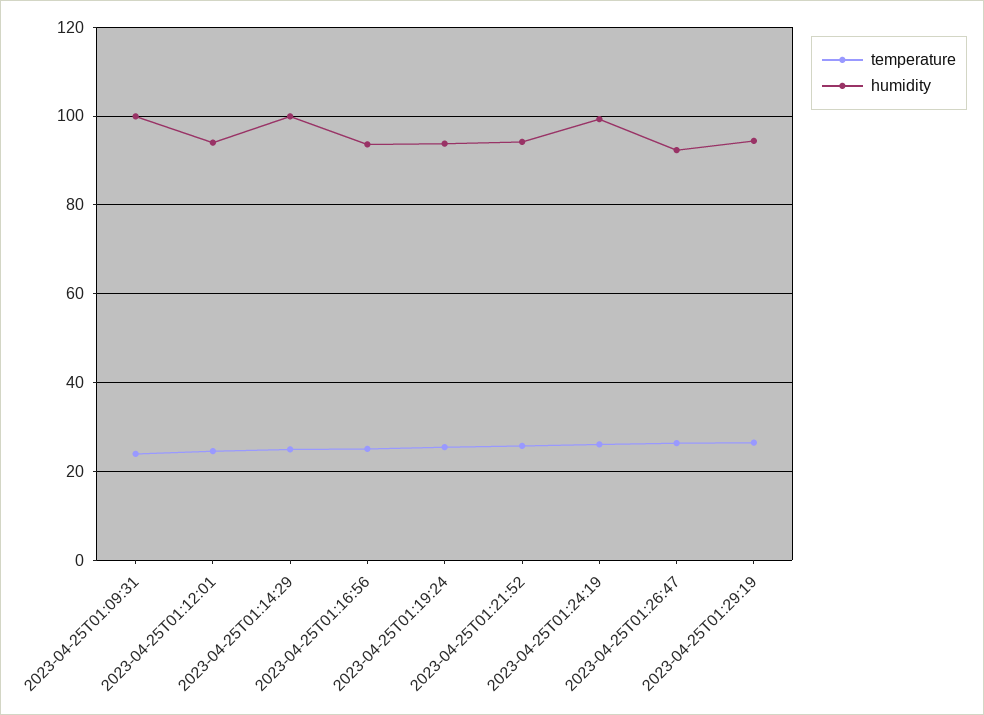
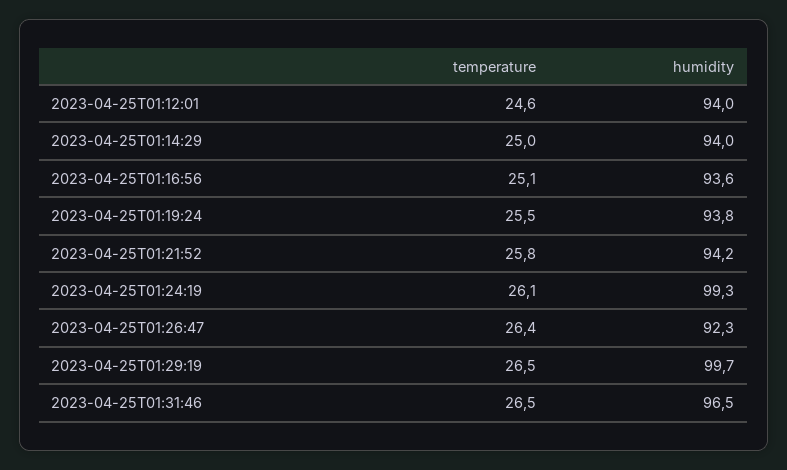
temperature, 2023-04-25T01:09:31: 24 -> none
humidity, 2023-04-25T01:09:31: 100 -> none
humidity, 2023-04-25T01:14:29: 100 -> 94
humidity, 2023-04-25T01:29:19: 94 -> 99.7
temperature, 2023-04-25T01:31:46: none -> 26.5
humidity, 2023-04-25T01:31:46: none -> 96.5

